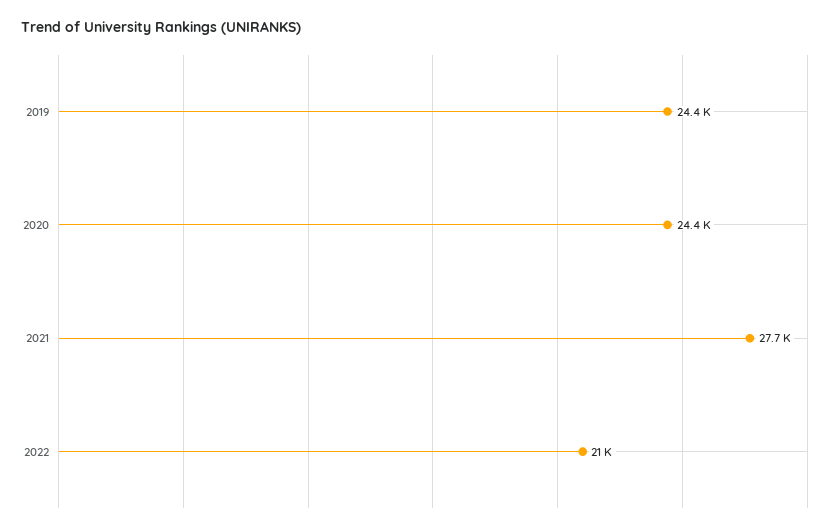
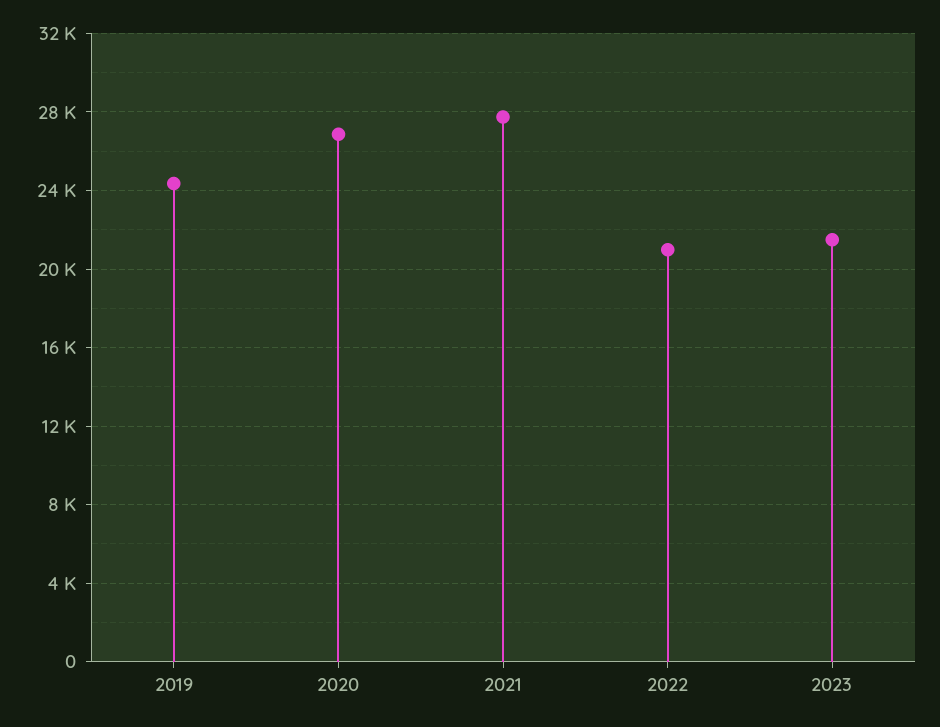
2020: 24400 -> 27000
2023: none -> 21500

